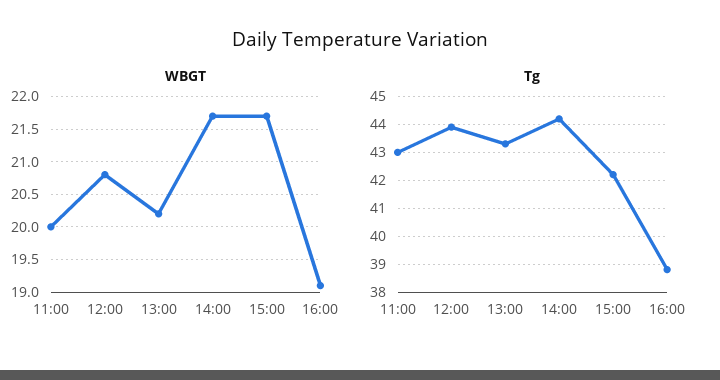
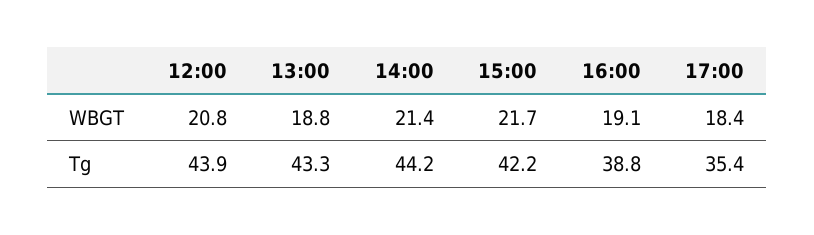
WBGT, 11:00: 20 -> none
WBGT, 13:00: 20.2 -> 18.8
WBGT, 14:00: 21.7 -> 21.4
Tg, 11:00: 43 -> none
WBGT, 17:00: none -> 18.4
Tg, 17:00: none -> 35.4

